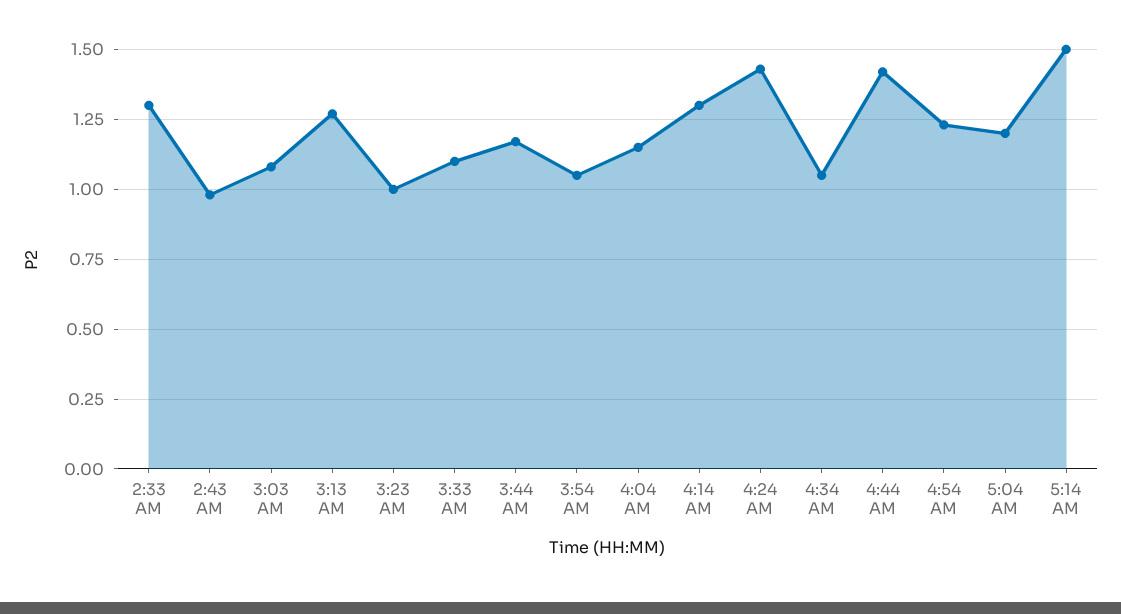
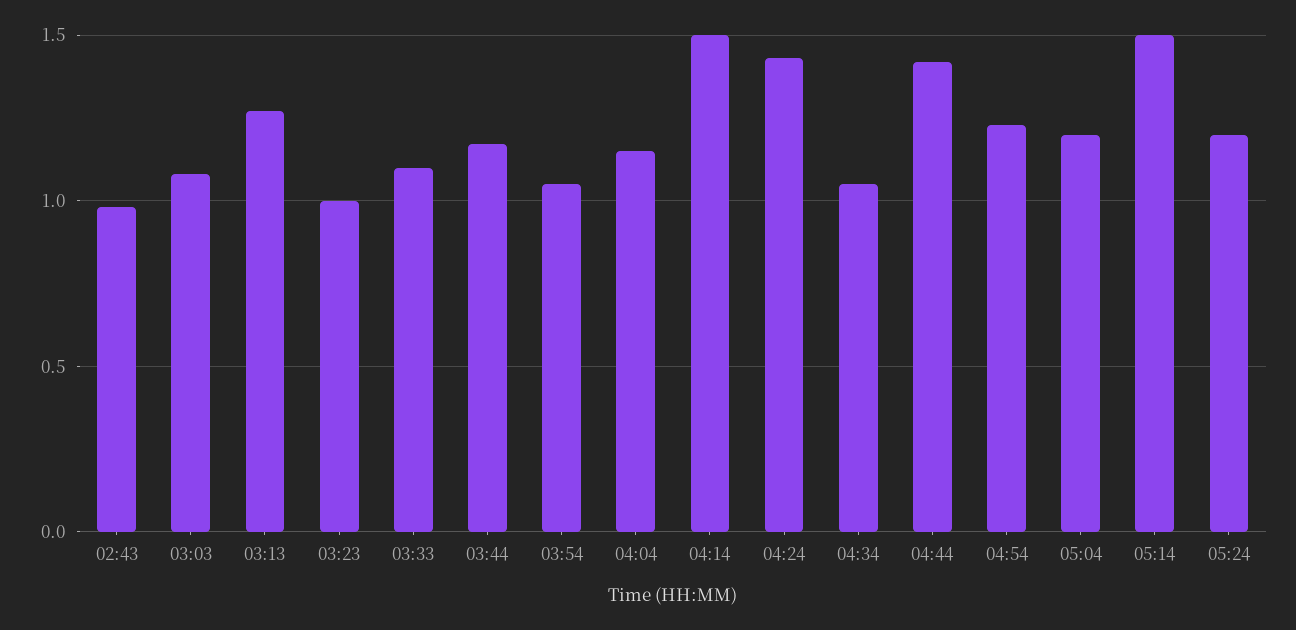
2:33 AM: 1.3 -> none
4:14 AM: 1.3 -> 1.5
05:24: none -> 1.2

